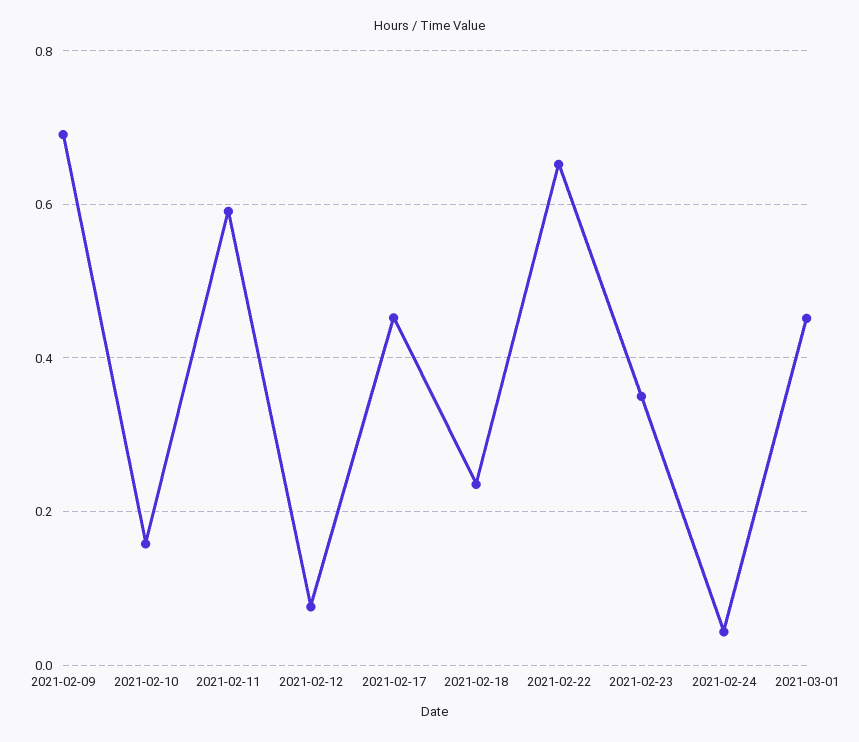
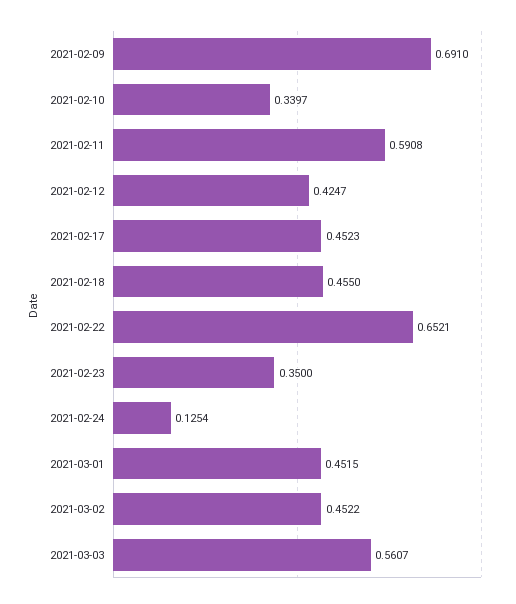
2021-02-10: 0.16 -> 0.3397
2021-02-12: 0.08 -> 0.4247
2021-02-18: 0.24 -> 0.455
2021-02-24: 0.04 -> 0.1254
2021-03-02: none -> 0.4522
2021-03-03: none -> 0.5607

